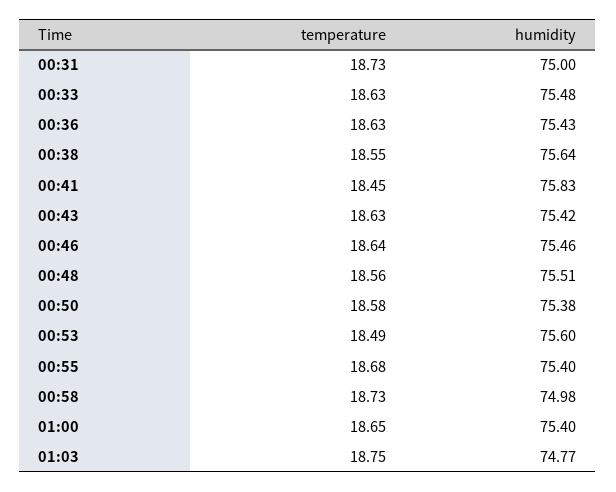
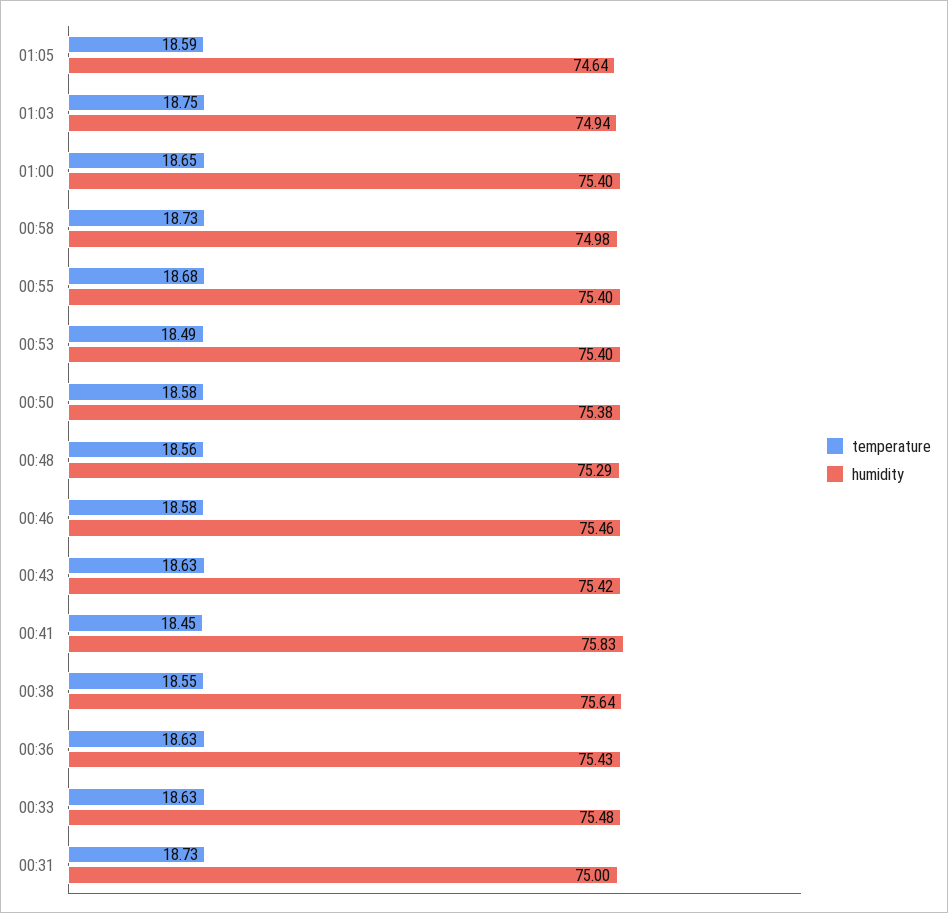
temperature, 00:46: 18.64 -> 18.58
humidity, 00:48: 75.51 -> 75.29
humidity, 00:53: 75.6 -> 75.4
humidity, 01:03: 74.77 -> 74.94
temperature, 01:05: none -> 18.59
humidity, 01:05: none -> 74.64

